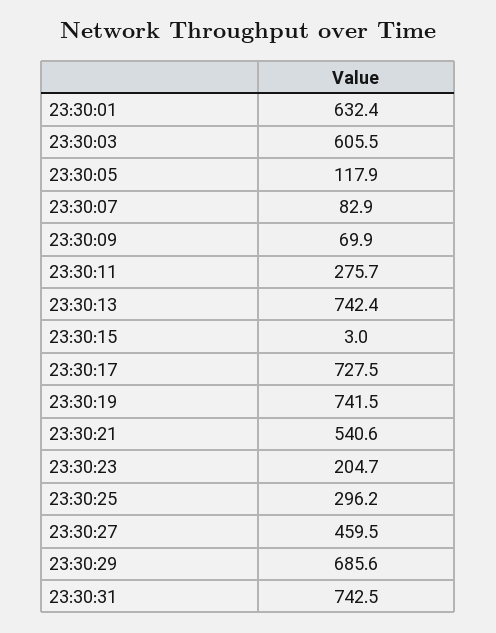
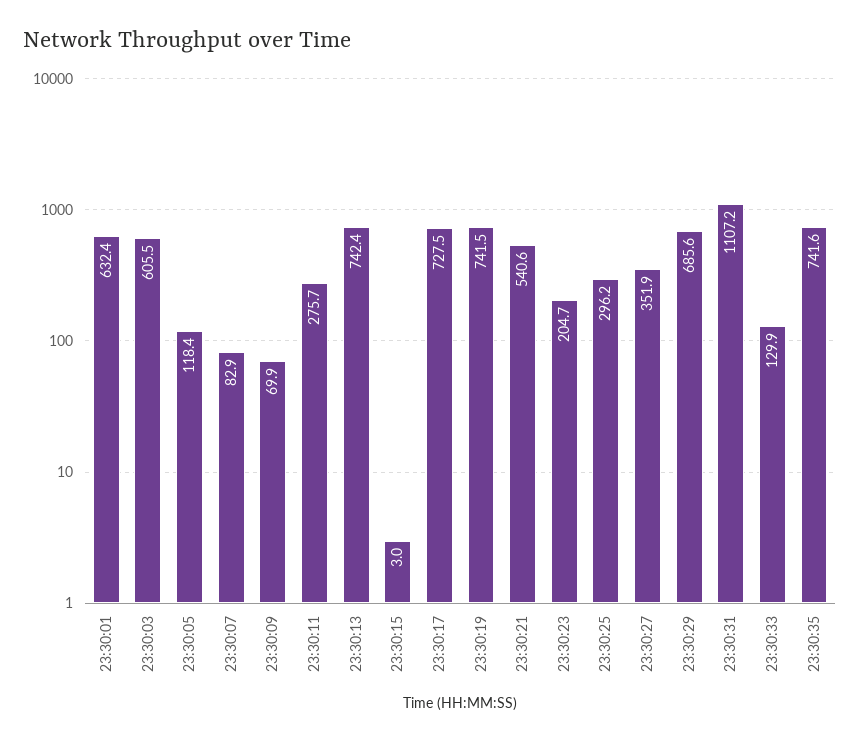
23:30:05: 117.9 -> 118.4
23:30:27: 459.5 -> 351.9
23:30:31: 742.5 -> 1107.2
23:30:33: none -> 129.9
23:30:35: none -> 741.6

